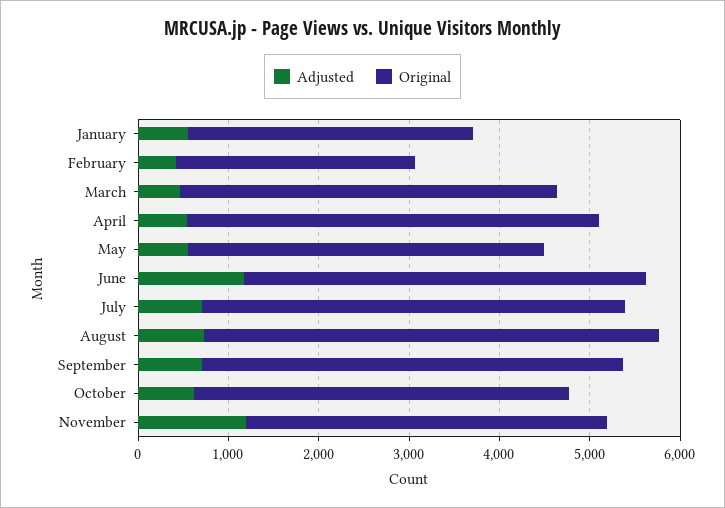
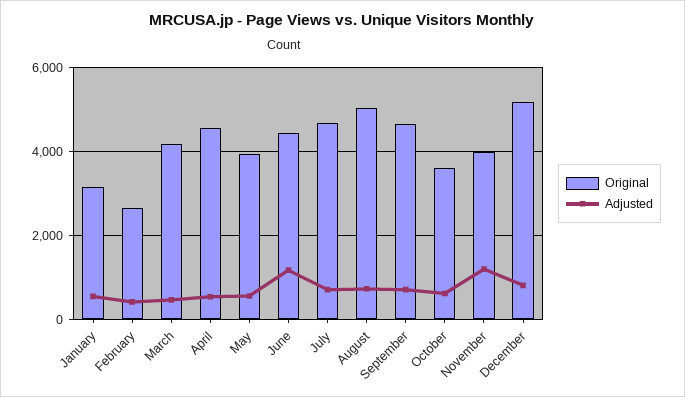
Original, October: 4200 -> 3600
Original, December: none -> 5200
Adjusted, December: none -> 800

